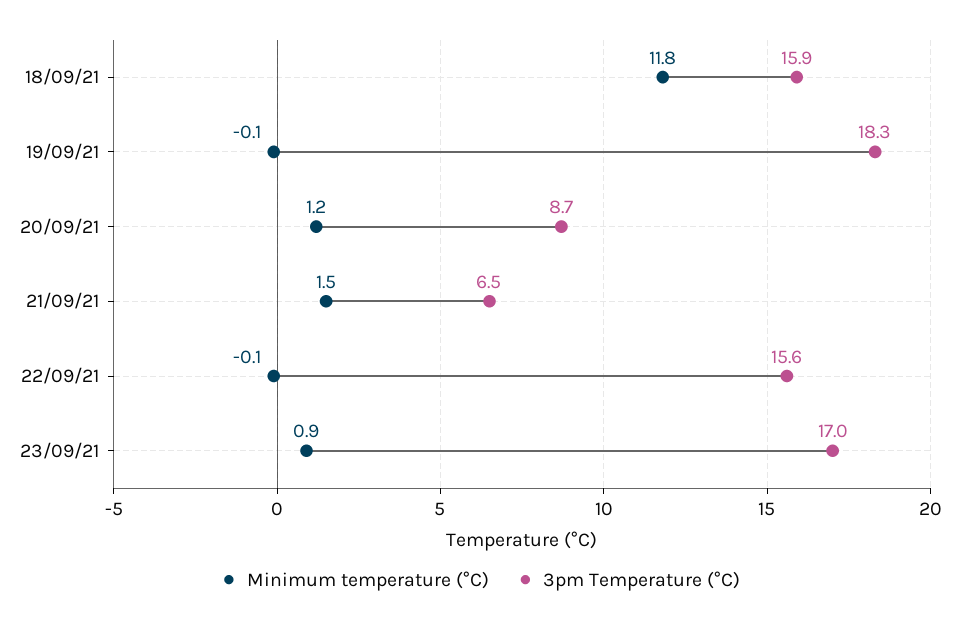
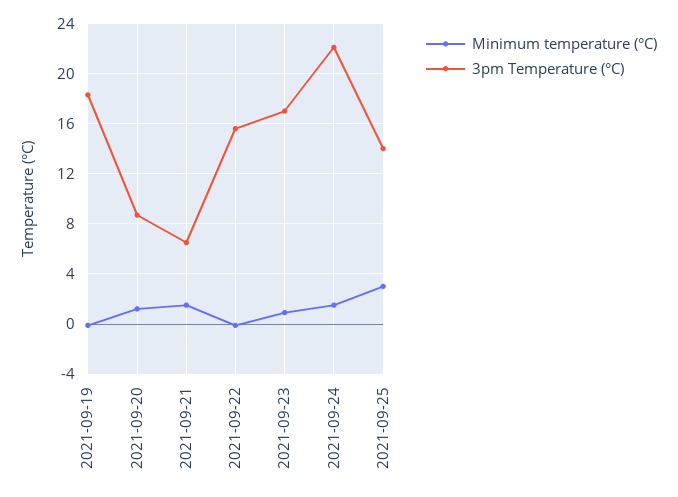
Minimum temperature (°C), 18/09/21: 11.8 -> none
3pm Temperature (°C), 18/09/21: 15.9 -> none
Minimum temperature (°C), 2021-09-24: none -> 1.5
3pm Temperature (°C), 2021-09-24: none -> 22
Minimum temperature (°C), 2021-09-25: none -> 3
3pm Temperature (°C), 2021-09-25: none -> 14

